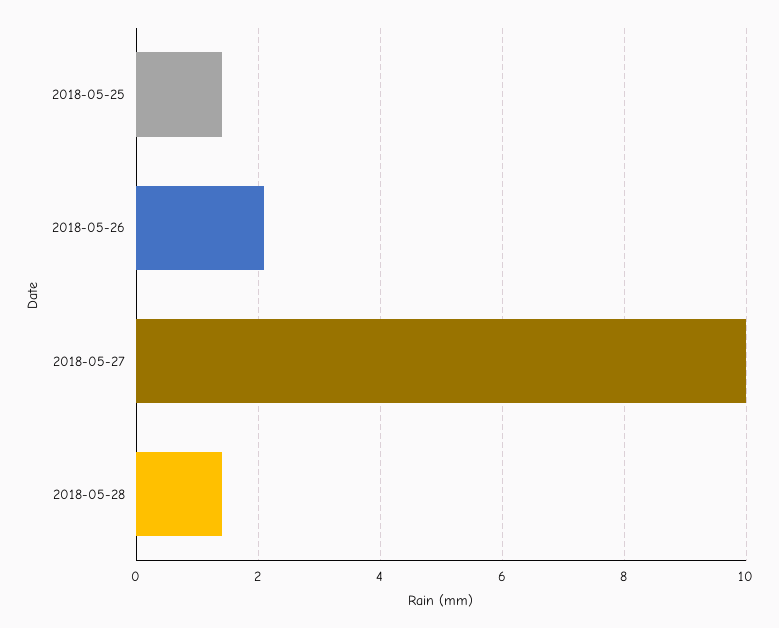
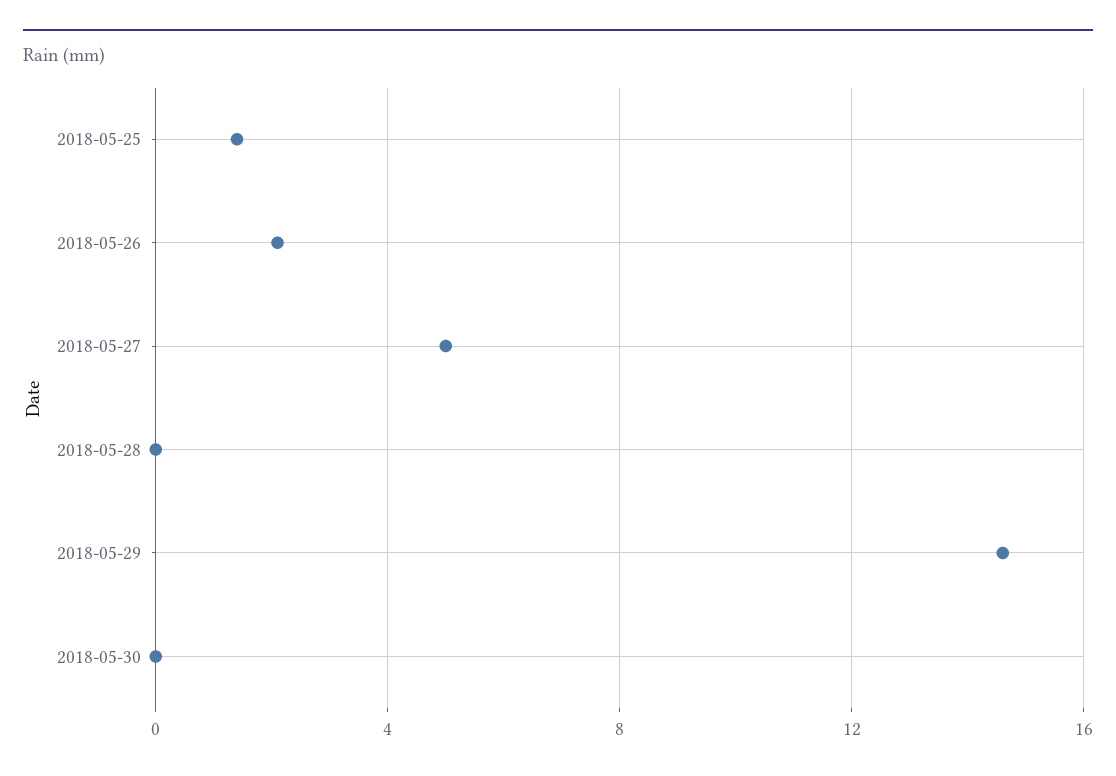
2018-05-27: 10 -> 5
2018-05-28: 1.5 -> 0
2018-05-29: none -> 14.5
2018-05-30: none -> 0

